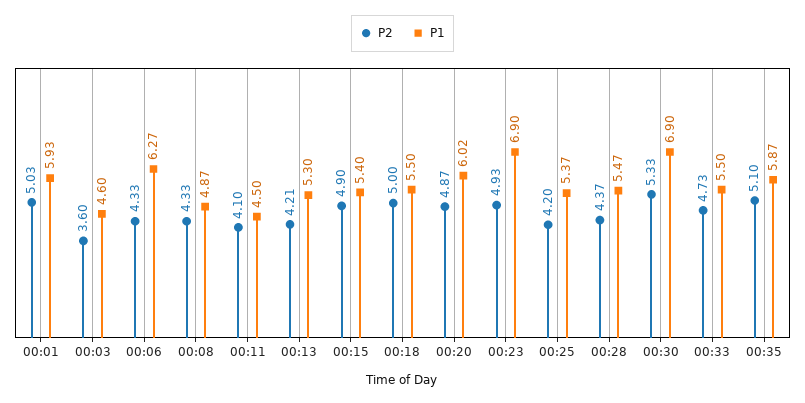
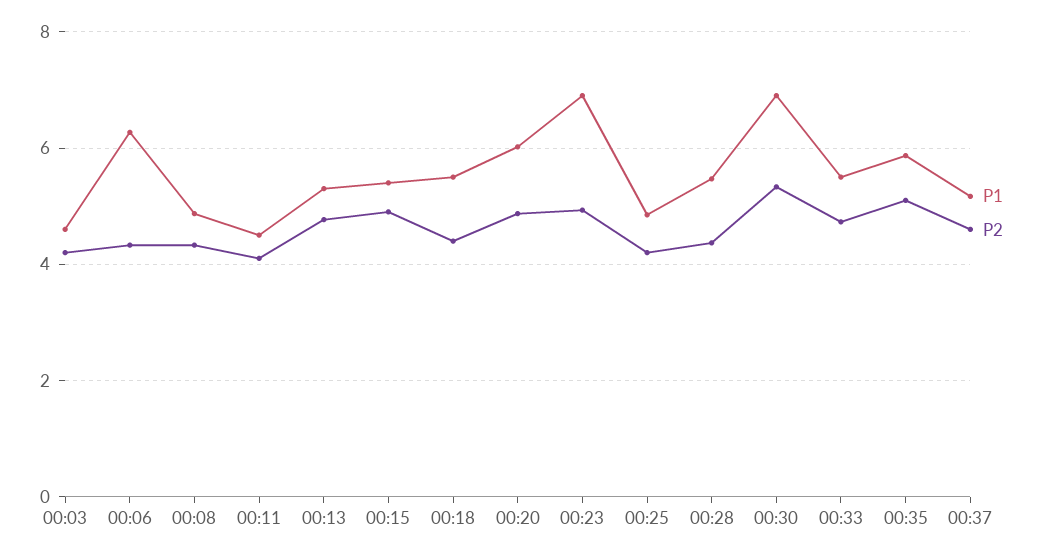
P2, 00:01: 5.03 -> none
P1, 00:01: 5.93 -> none
P2, 00:03: 3.6 -> 4.2
P2, 00:13: 4.21 -> 4.8
P2, 00:18: 5 -> 4.4
P1, 00:25: 5.37 -> 4.8
P1, 00:37: none -> 5.2
P2, 00:37: none -> 4.6

